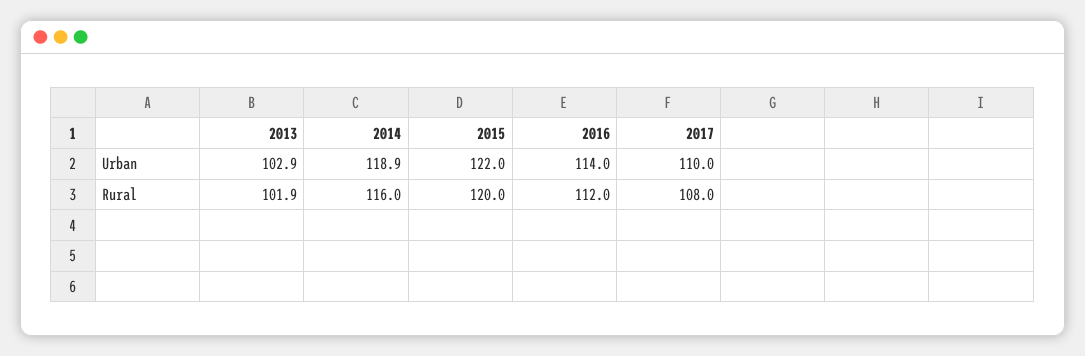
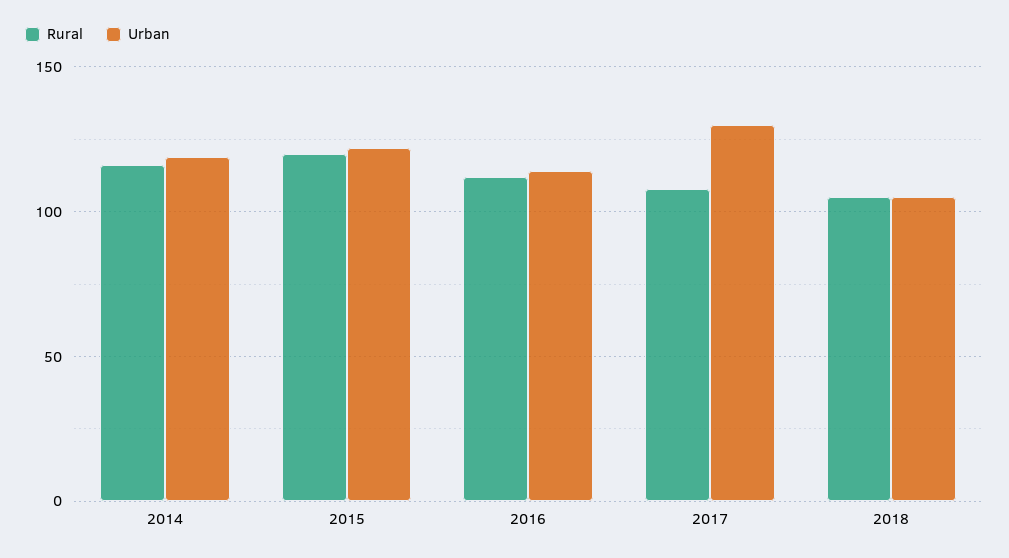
Urban, 2013: 102.9 -> none
Urban, 2017: 110 -> 130
Rural, 2013: 101.9 -> none
Rural, 2018: none -> 105
Urban, 2018: none -> 105

